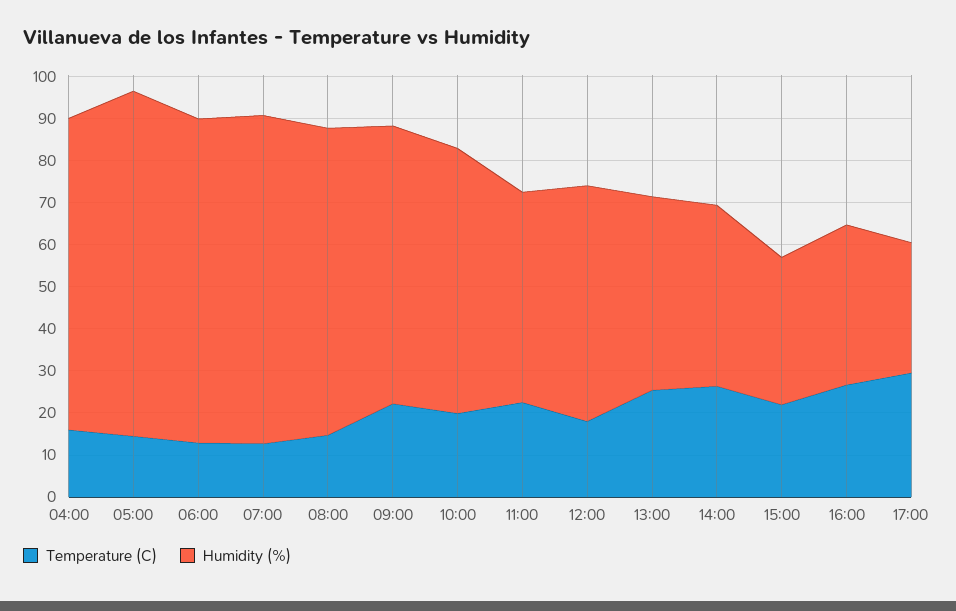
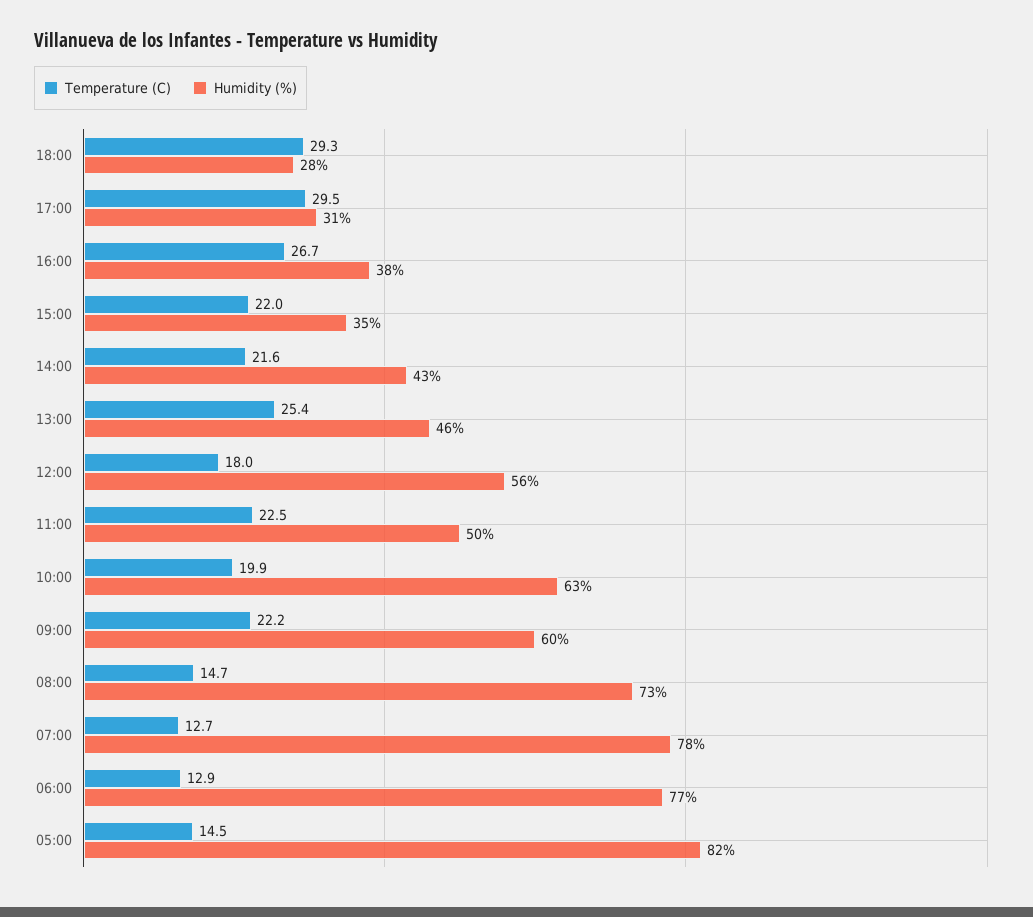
Temperature (C), 04:00: 16 -> none
Humidity (%), 04:00: 74 -> none
Humidity (%), 09:00: 66 -> 60
Temperature (C), 14:00: 26 -> 21.6
Temperature (C), 18:00: none -> 29.3
Humidity (%), 18:00: none -> 28

